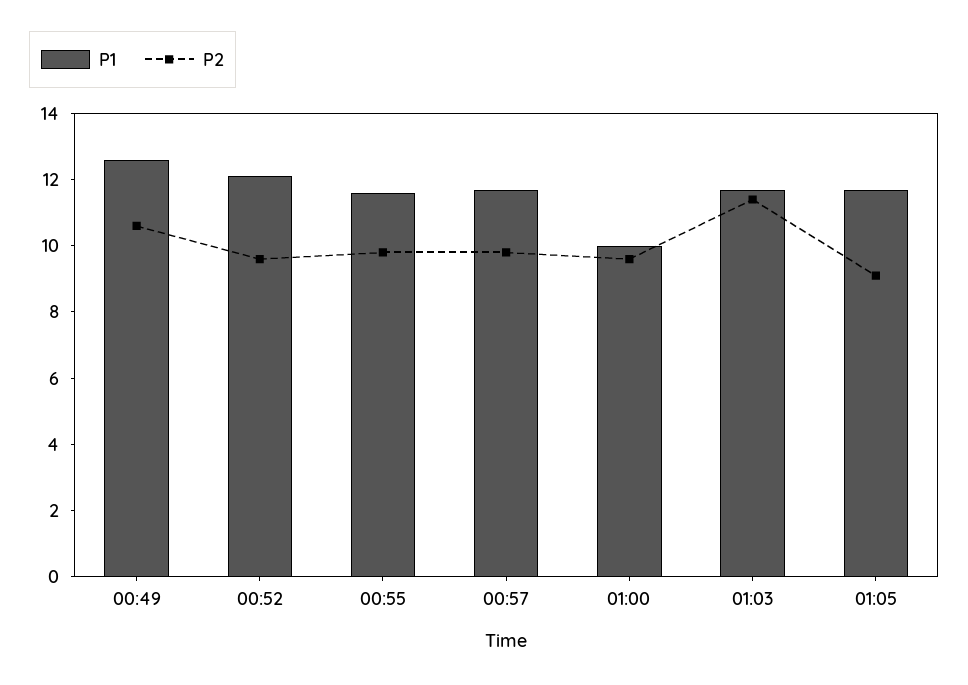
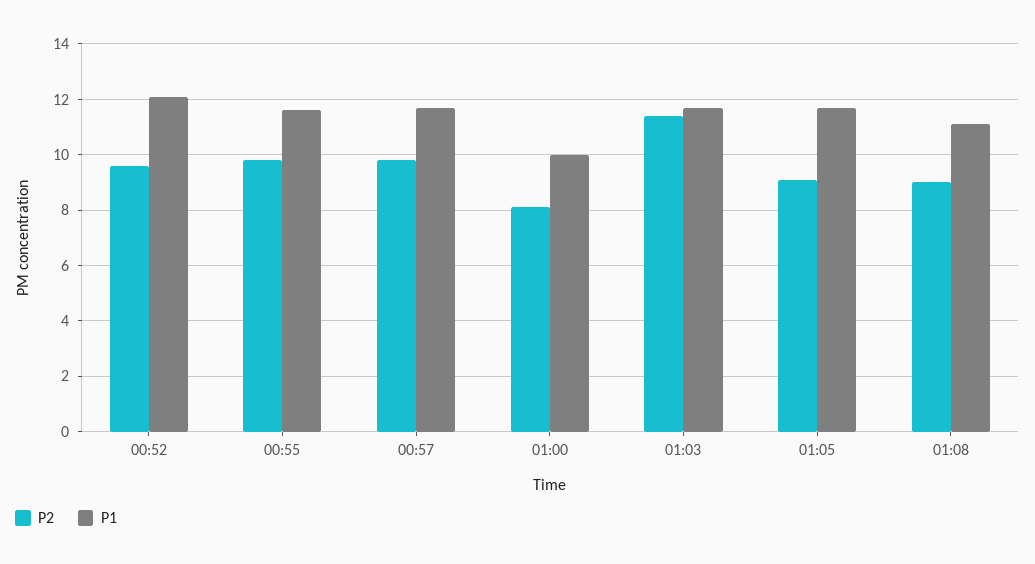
P1, 00:49: 12.5 -> none
P2, 00:49: 10.5 -> none
P2, 01:00: 9.5 -> 8
P2, 01:08: none -> 9
P1, 01:08: none -> 11

